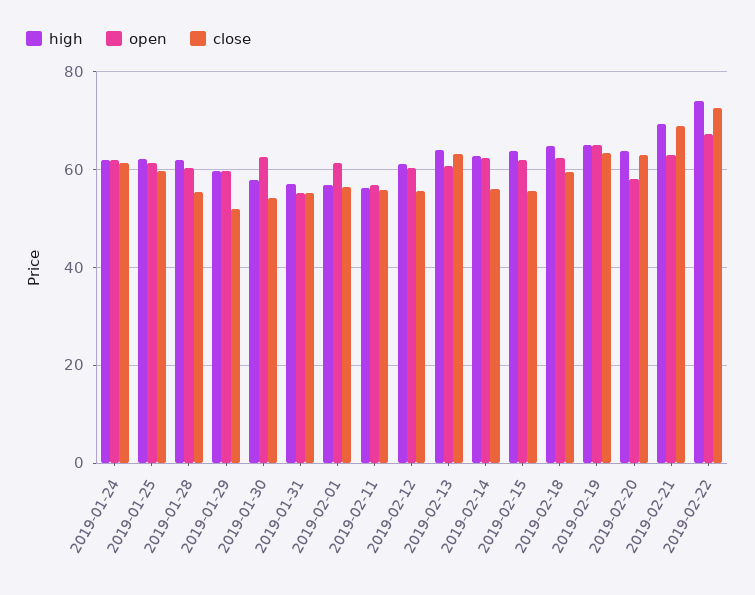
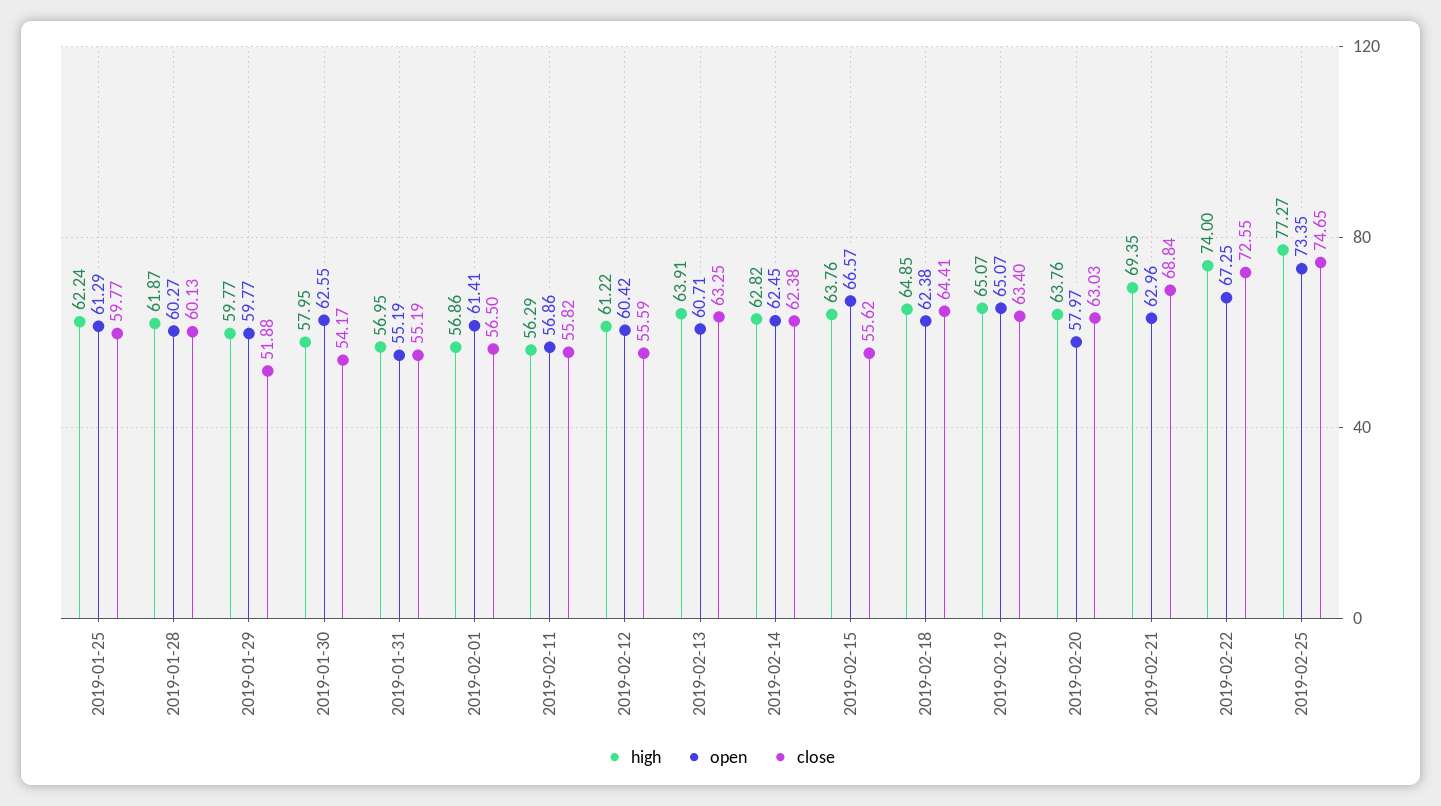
high, 2019-01-24: 62 -> none
open, 2019-01-24: 62 -> none
close, 2019-01-24: 62 -> none
close, 2019-01-28: 56 -> 60.13
close, 2019-02-14: 56 -> 62.38
open, 2019-02-15: 62 -> 66.57
close, 2019-02-18: 60 -> 64.41
high, 2019-02-25: none -> 77.27
open, 2019-02-25: none -> 73.35
close, 2019-02-25: none -> 74.65

